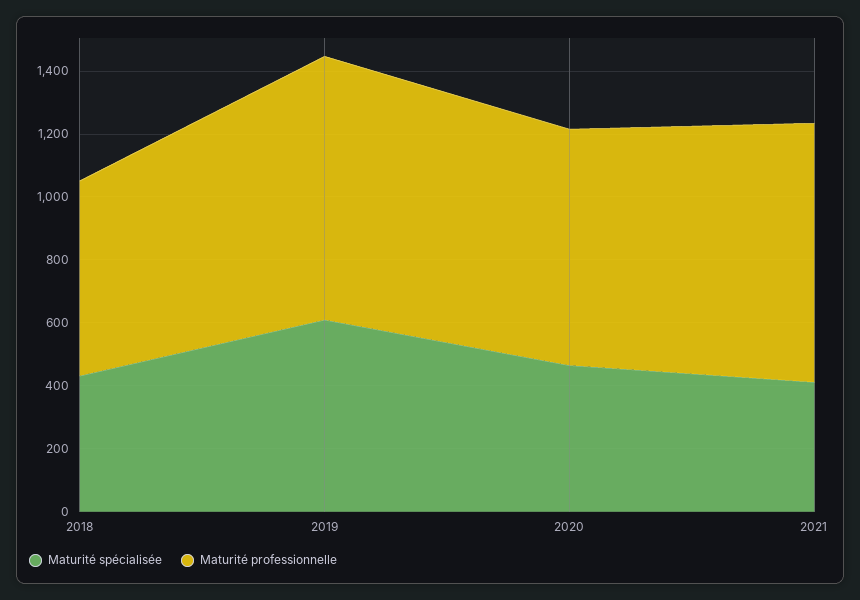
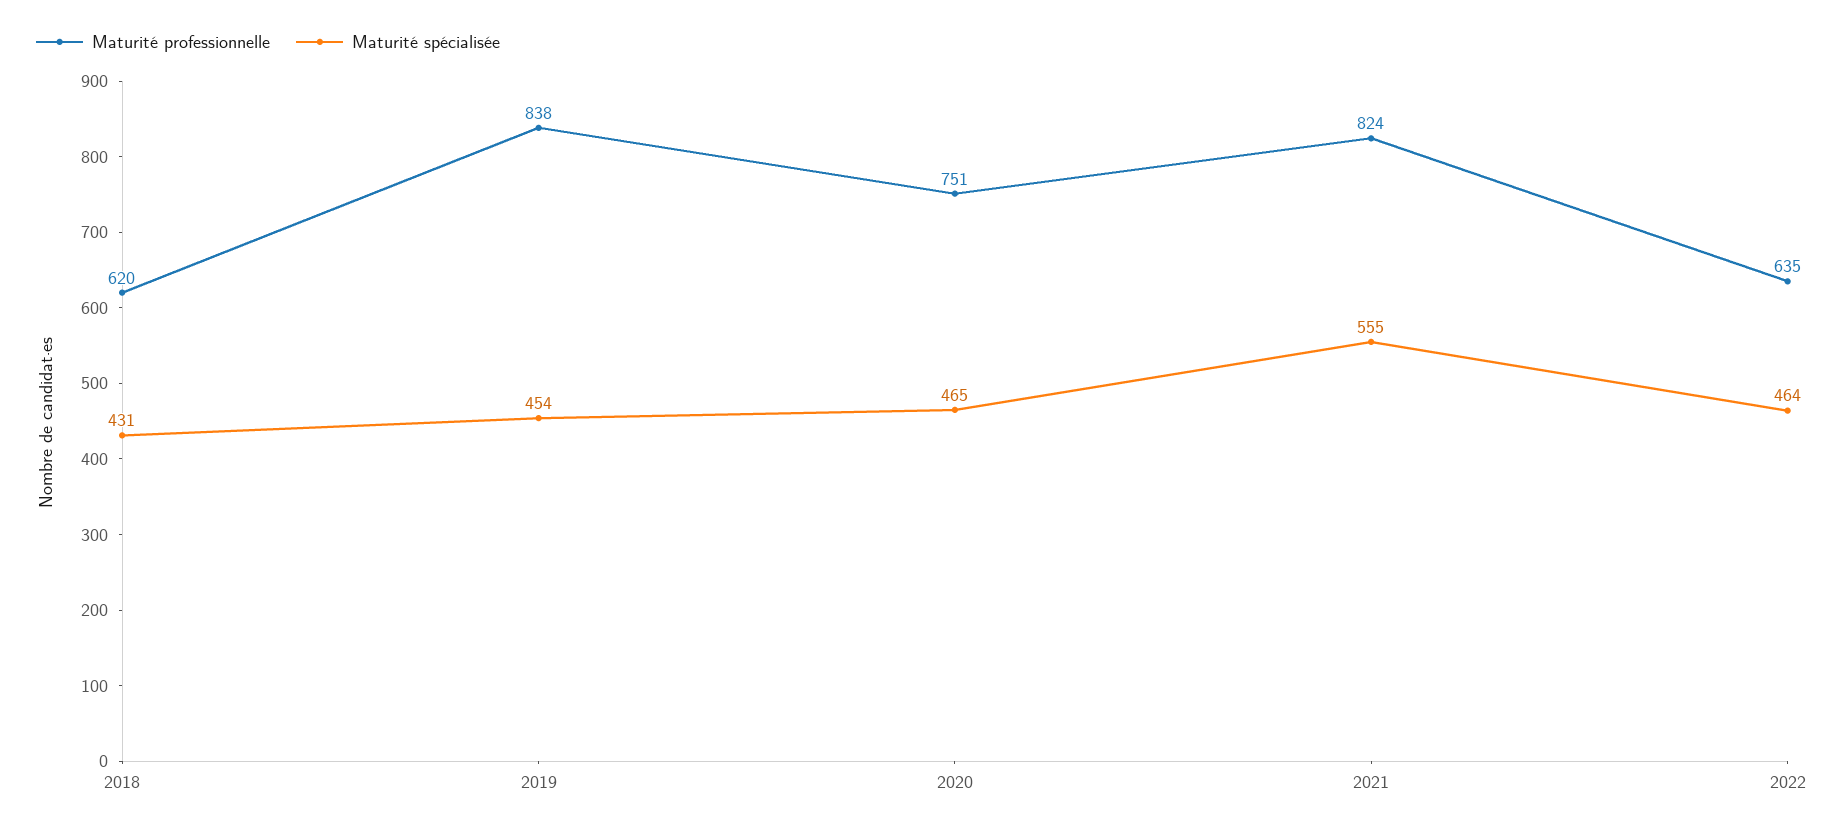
Maturité spécialisée, 2019: 600 -> 454
Maturité spécialisée, 2021: 400 -> 555
Maturité professionnelle, 2022: none -> 635
Maturité spécialisée, 2022: none -> 464

